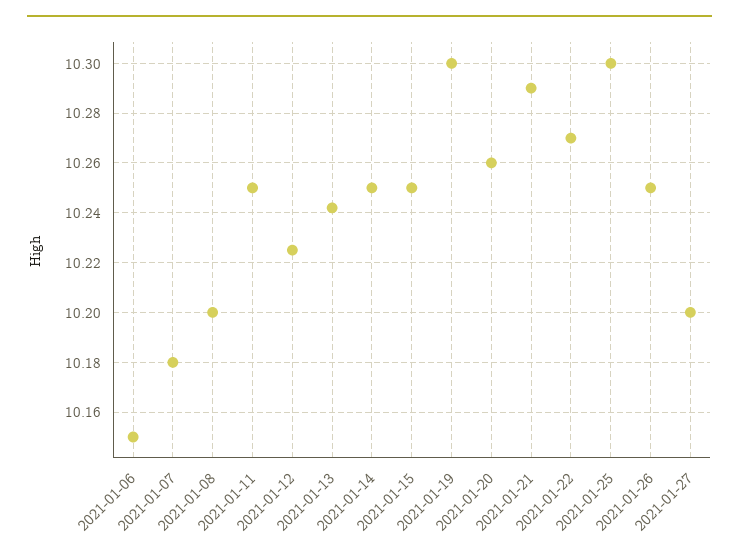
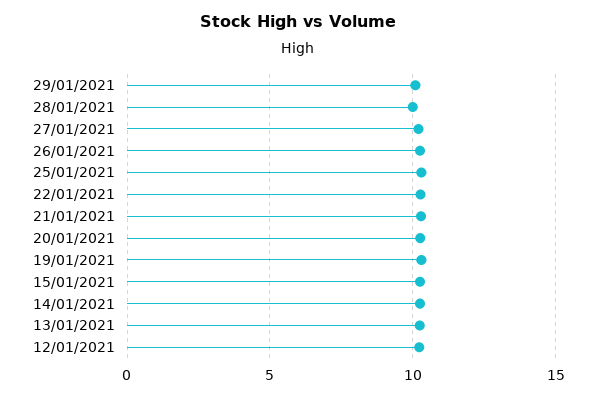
2021-01-06: 10.15 -> none
2021-01-07: 10.18 -> none
2021-01-08: 10.2 -> none
2021-01-11: 10.25 -> none
29/01/2021: none -> 10
28/01/2021: none -> 10

